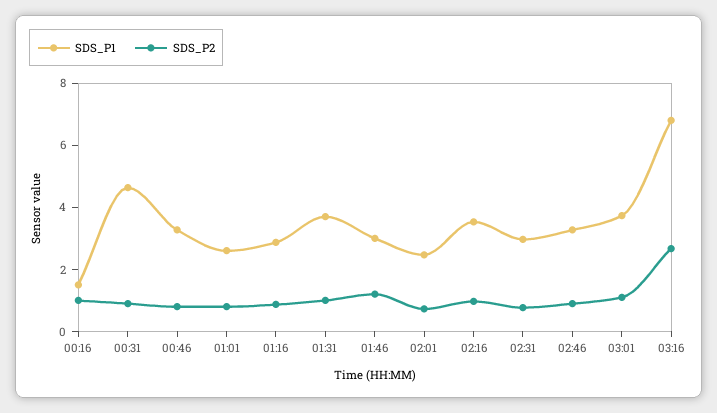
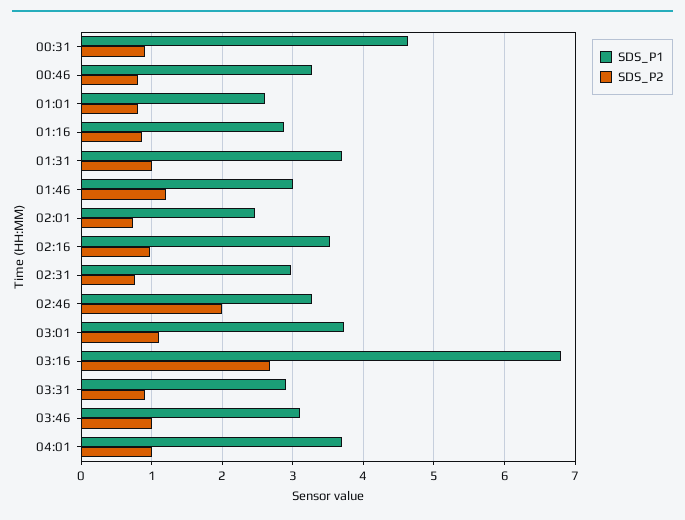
SDS_P1, 00:16: 1.5 -> none
SDS_P2, 00:16: 1 -> none
SDS_P2, 02:46: 1 -> 2
SDS_P1, 03:31: none -> 2.9
SDS_P2, 03:31: none -> 0.9
SDS_P1, 03:46: none -> 3.1
SDS_P2, 03:46: none -> 1
SDS_P1, 04:01: none -> 3.7
SDS_P2, 04:01: none -> 1

